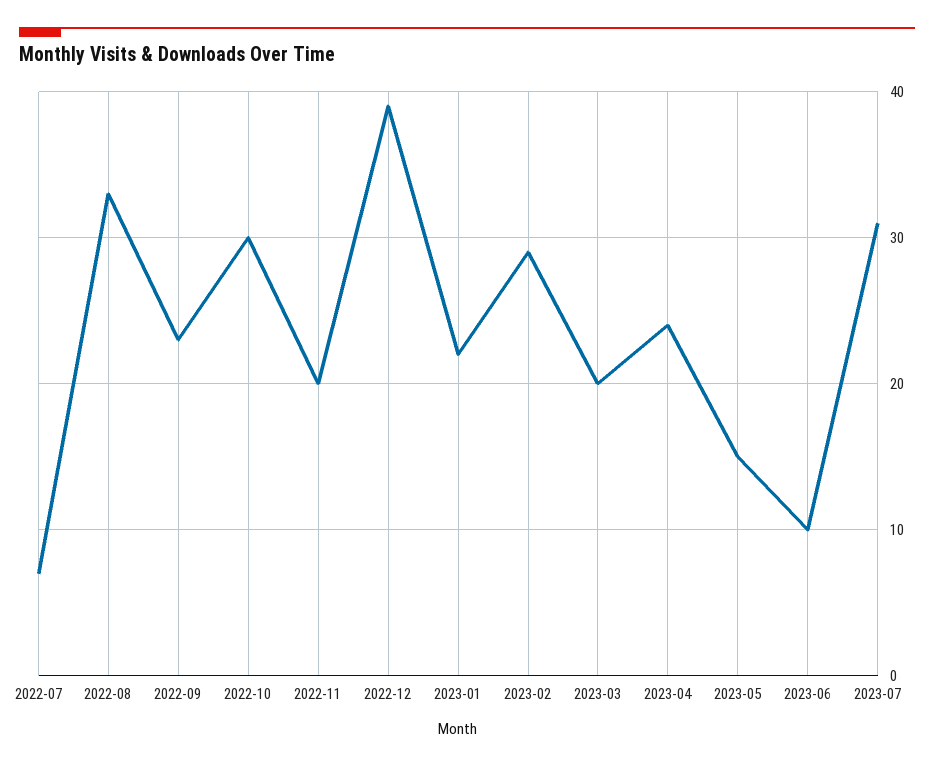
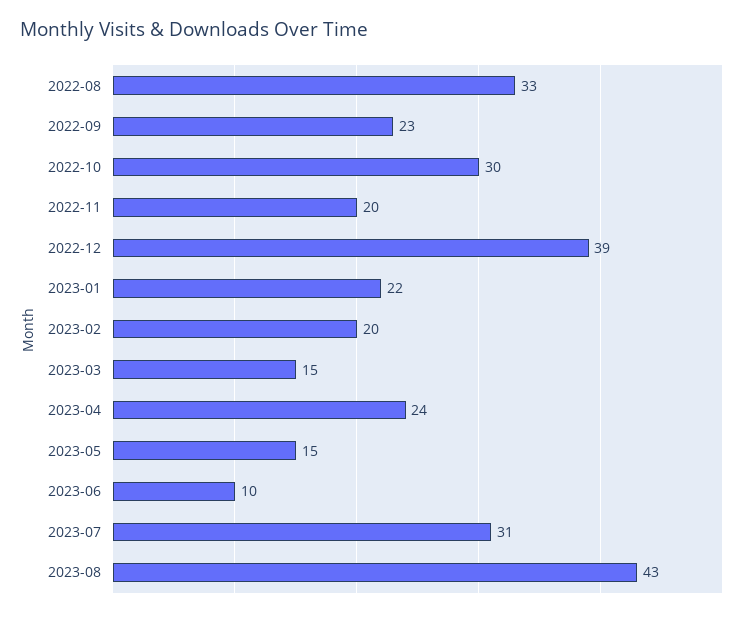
2022-07: 7 -> none
2023-02: 29 -> 20
2023-03: 20 -> 15
2023-08: none -> 43

